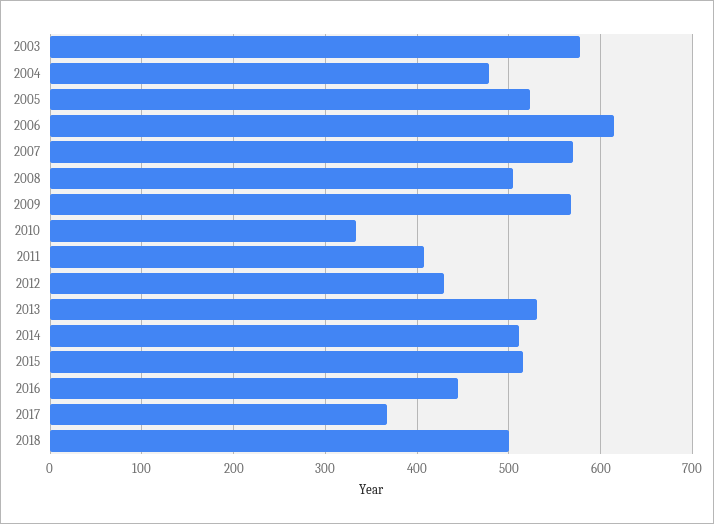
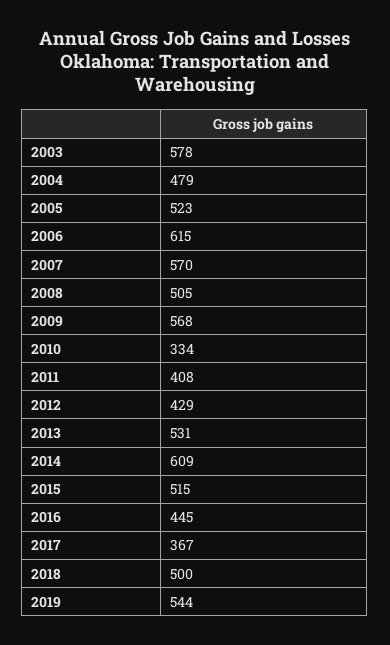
2014: 510 -> 609
2019: none -> 544

